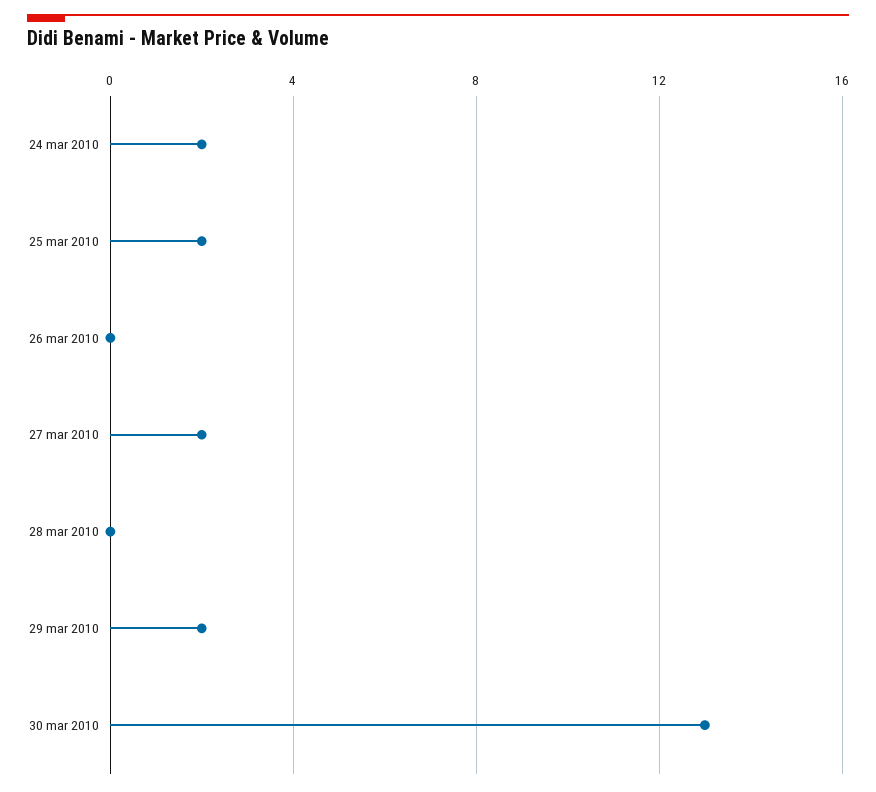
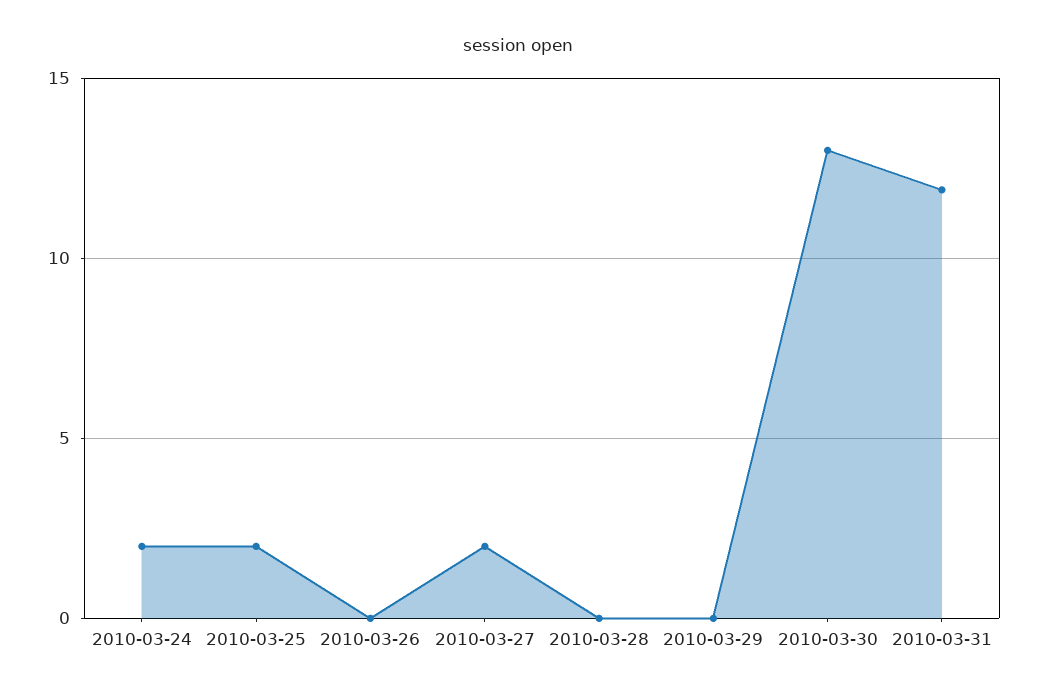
29 mar 2010: 2 -> 0
2010-03-31: none -> 12

